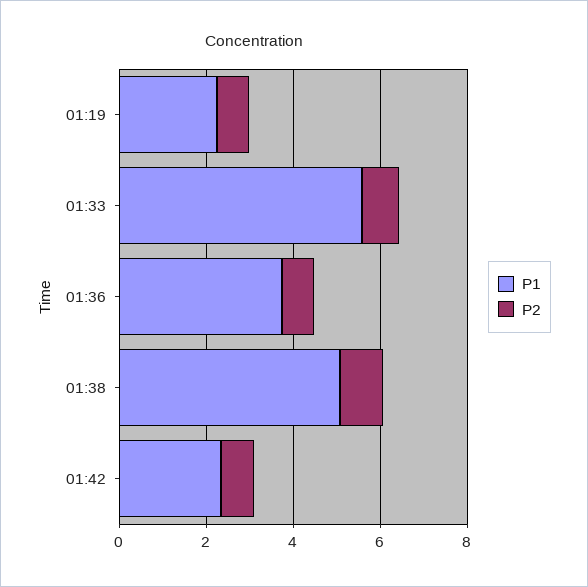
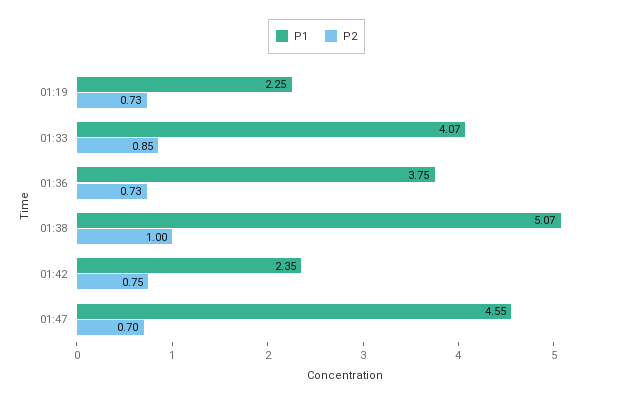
P1, 01:33: 5.5 -> 4.07
P1, 01:47: none -> 4.55
P2, 01:47: none -> 0.7

